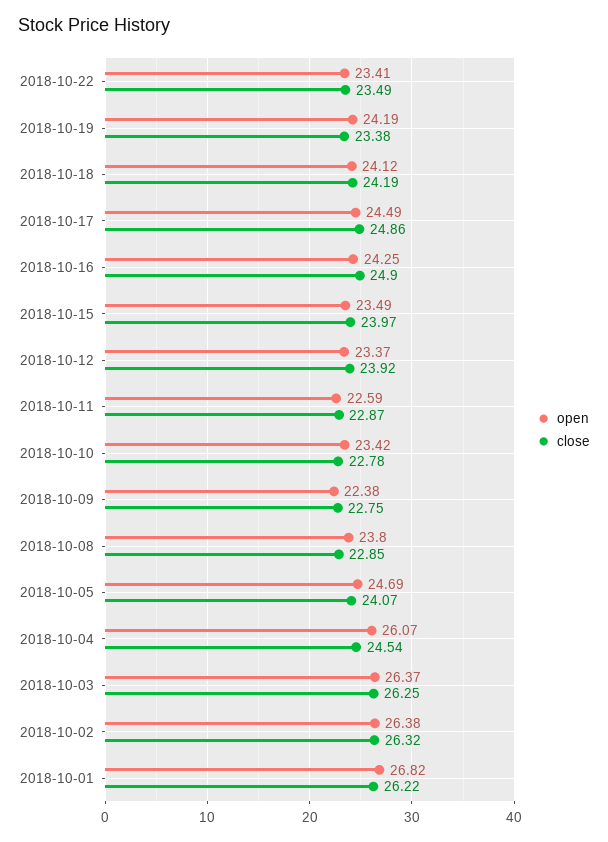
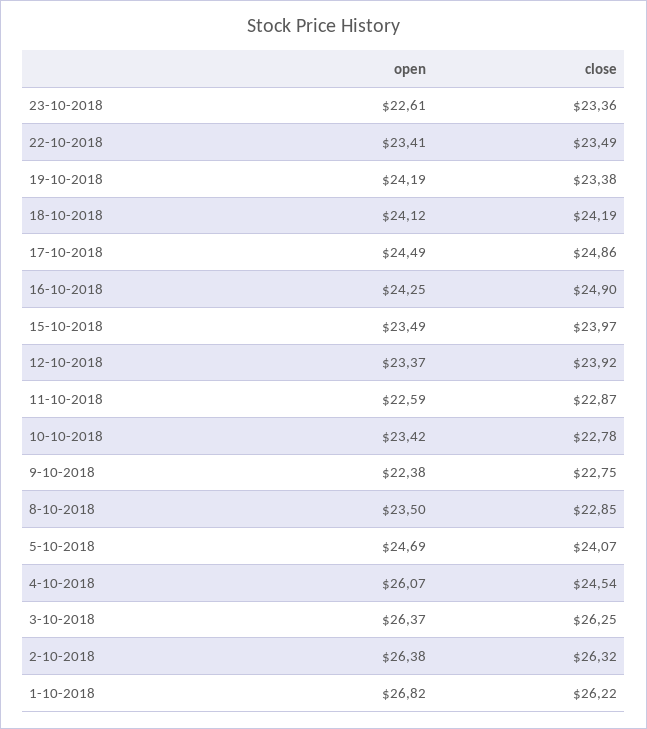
open, 2018-10-08: 23.8 -> 23.5
open, 23-10-2018: none -> 22.61
close, 23-10-2018: none -> 23.36

